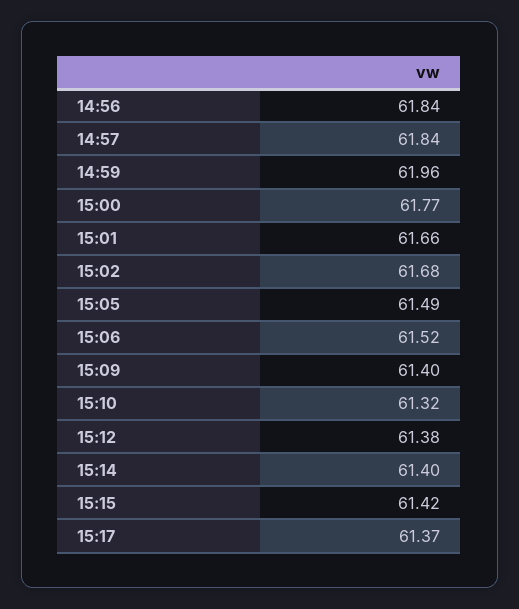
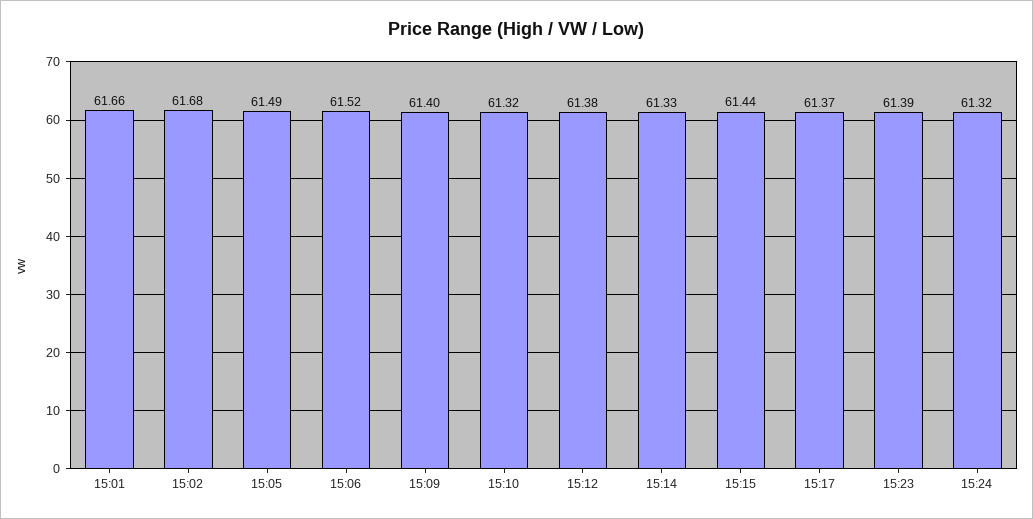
14:56: 61.84 -> none
14:57: 61.84 -> none
14:59: 61.96 -> none
15:00: 61.77 -> none
15:14: 61.4 -> 61.33
15:15: 61.42 -> 61.44
15:23: none -> 61.39
15:24: none -> 61.32

